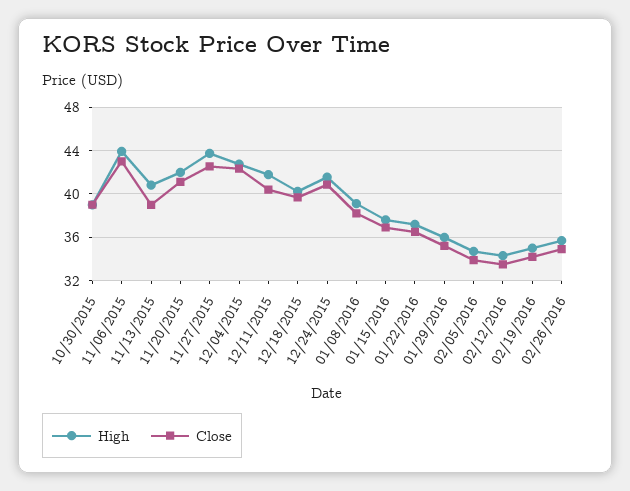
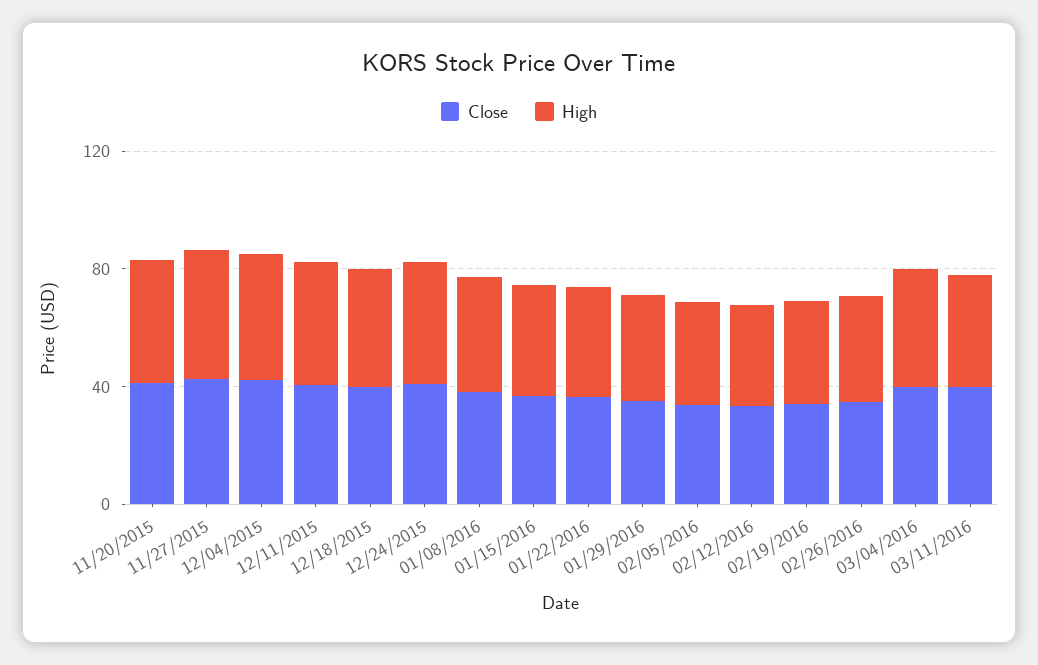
High, 10/30/2015: 39 -> none
Close, 10/30/2015: 39 -> none
High, 11/06/2015: 44 -> none
Close, 11/06/2015: 43 -> none
High, 11/13/2015: 41 -> none
Close, 11/13/2015: 39 -> none
Close, 03/04/2016: none -> 40
High, 03/04/2016: none -> 40
Close, 03/11/2016: none -> 40
High, 03/11/2016: none -> 40

